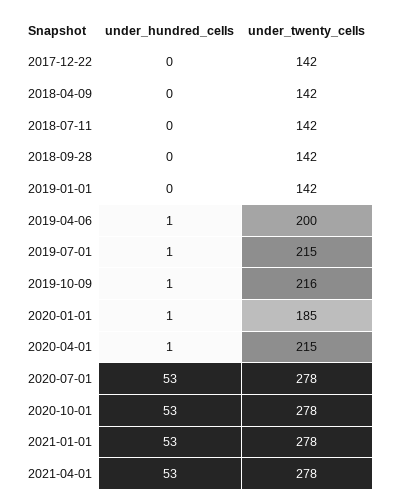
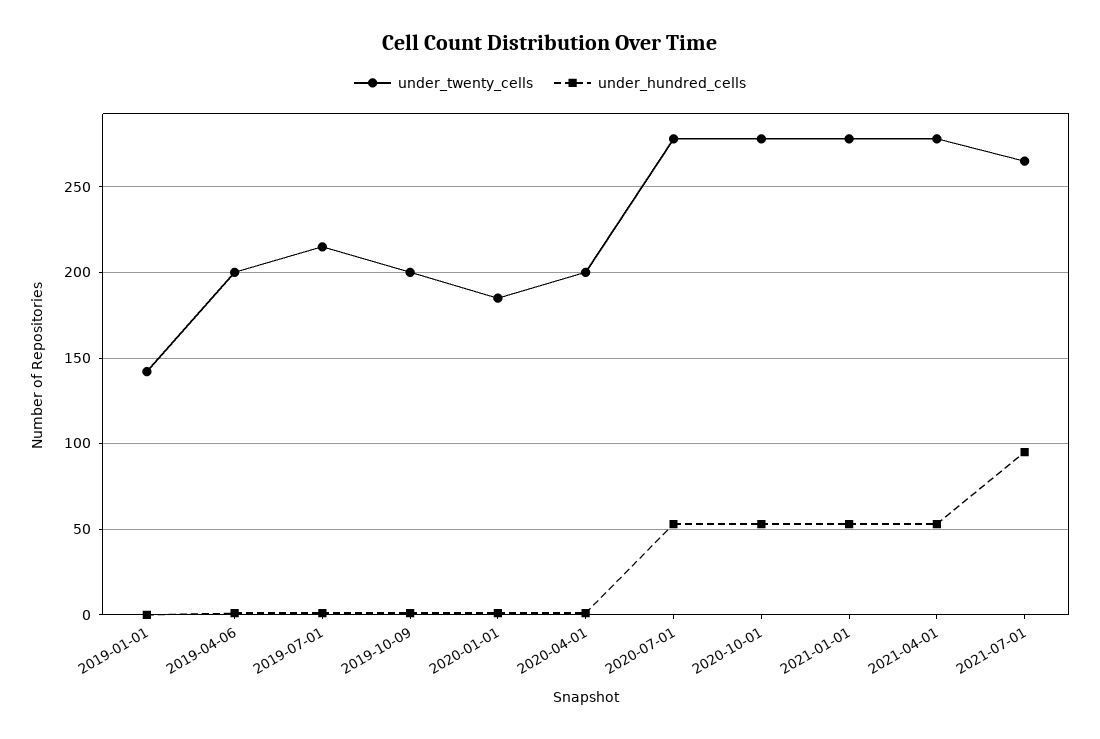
under_hundred_cells, 2017-12-22: 0 -> none
under_twenty_cells, 2017-12-22: 142 -> none
under_hundred_cells, 2018-04-09: 0 -> none
under_twenty_cells, 2018-04-09: 142 -> none
under_hundred_cells, 2018-07-11: 0 -> none
under_twenty_cells, 2018-07-11: 142 -> none
under_hundred_cells, 2018-09-28: 0 -> none
under_twenty_cells, 2018-09-28: 142 -> none
under_twenty_cells, 2019-10-09: 216 -> 200
under_twenty_cells, 2020-04-01: 215 -> 200
under_twenty_cells, 2021-07-01: none -> 265
under_hundred_cells, 2021-07-01: none -> 95

